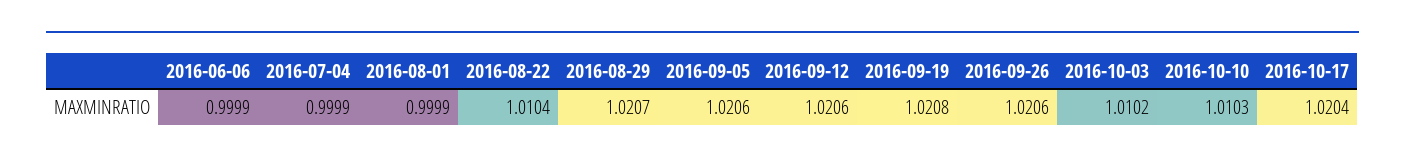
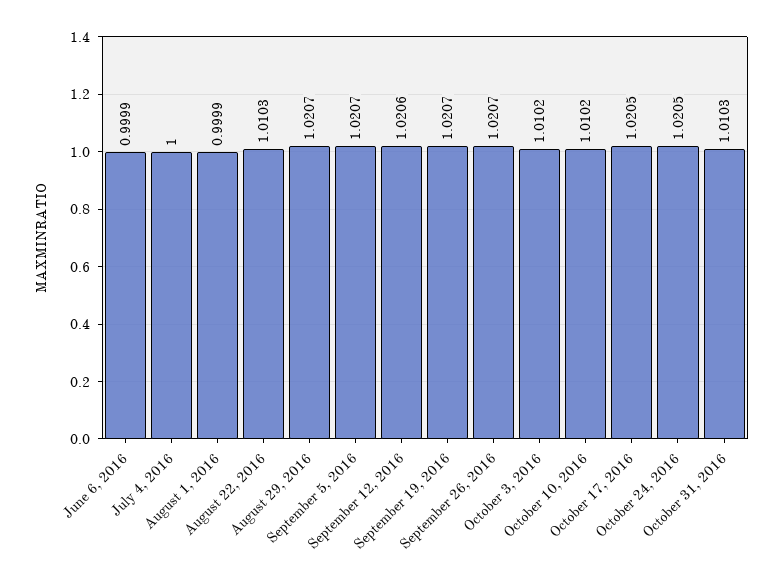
2016-07-04: 0.9999 -> 1
2016-08-22: 1.0104 -> 1.0103
2016-09-05: 1.0206 -> 1.0207
2016-09-19: 1.0208 -> 1.0207
2016-09-26: 1.0206 -> 1.0207
2016-10-10: 1.0103 -> 1.0102
2016-10-17: 1.0204 -> 1.0205
October 24, 2016: none -> 1.0205
October 31, 2016: none -> 1.0103

